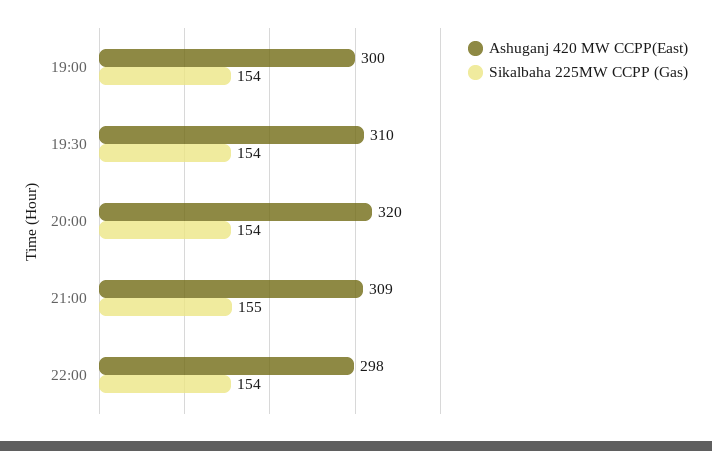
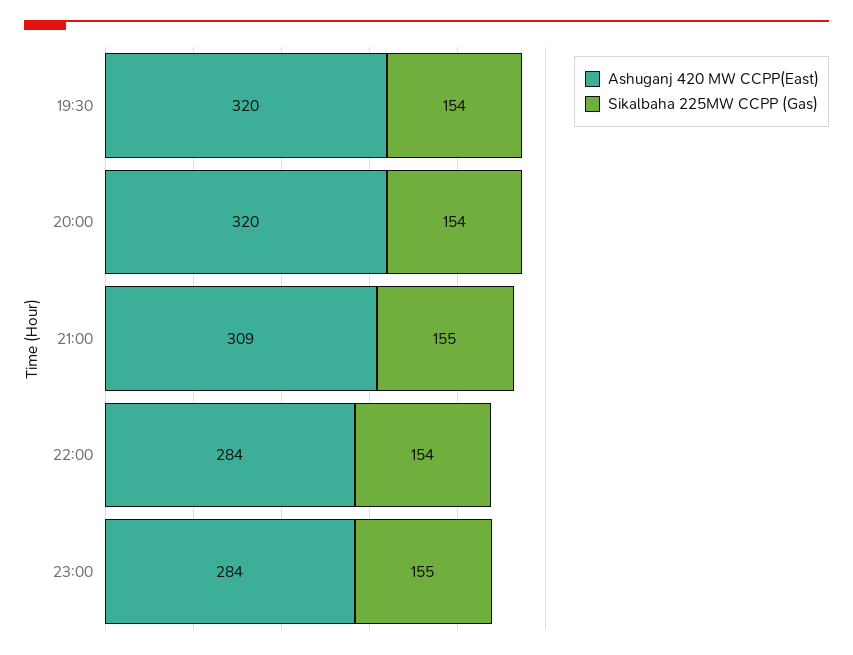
Ashuganj 420 MW CCPP(East), 19:00: 300 -> none
Sikalbaha 225MW CCPP (Gas), 19:00: 154 -> none
Ashuganj 420 MW CCPP(East), 19:30: 310 -> 320
Ashuganj 420 MW CCPP(East), 22:00: 298 -> 284
Ashuganj 420 MW CCPP(East), 23:00: none -> 284
Sikalbaha 225MW CCPP (Gas), 23:00: none -> 155

